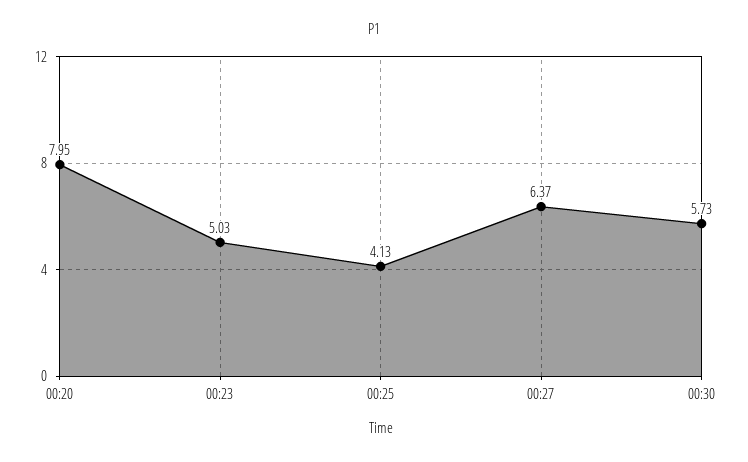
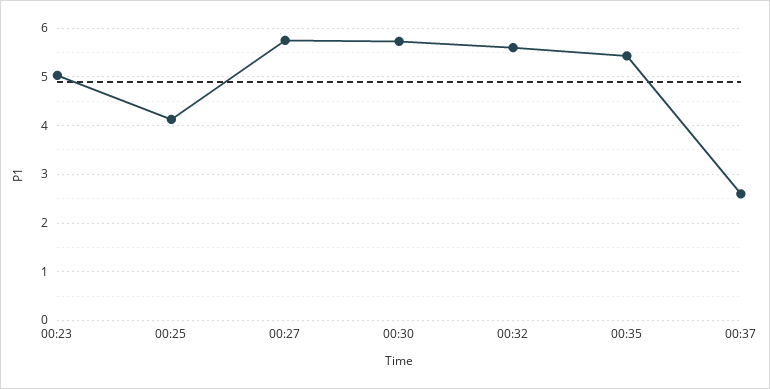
00:20: 7.95 -> none
00:27: 6.37 -> 5.8
00:32: none -> 5.6
00:35: none -> 5.4
00:37: none -> 2.6

